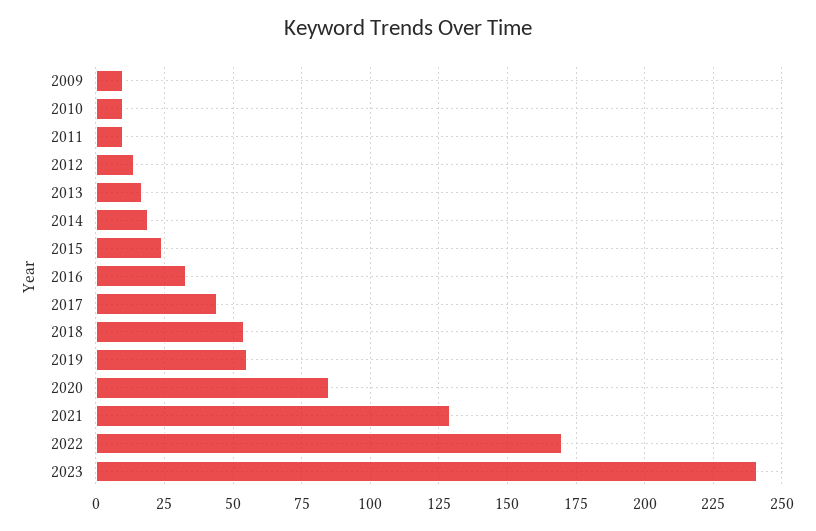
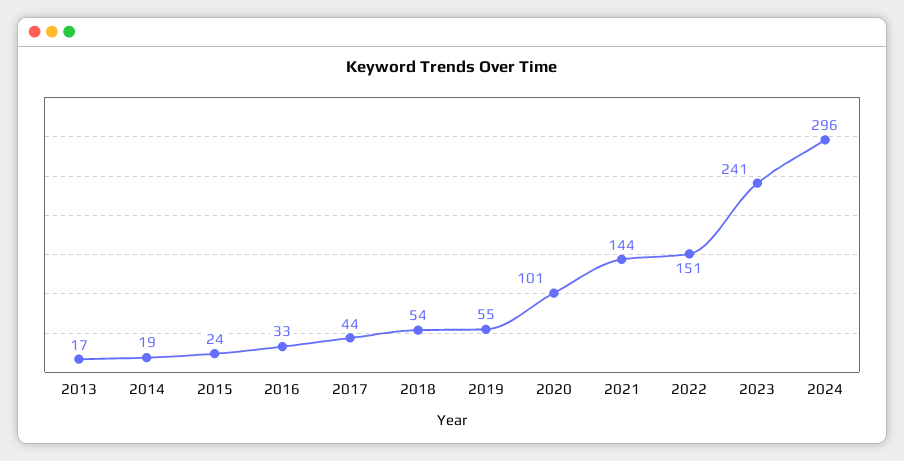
2009: 10 -> none
2010: 10 -> none
2011: 10 -> none
2012: 15 -> none
2020: 85 -> 101
2021: 130 -> 144
2022: 170 -> 151
2024: none -> 296

